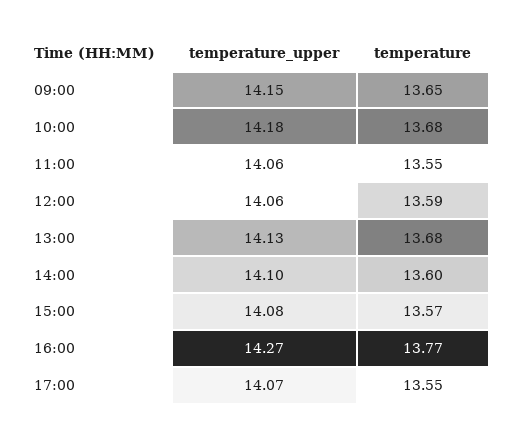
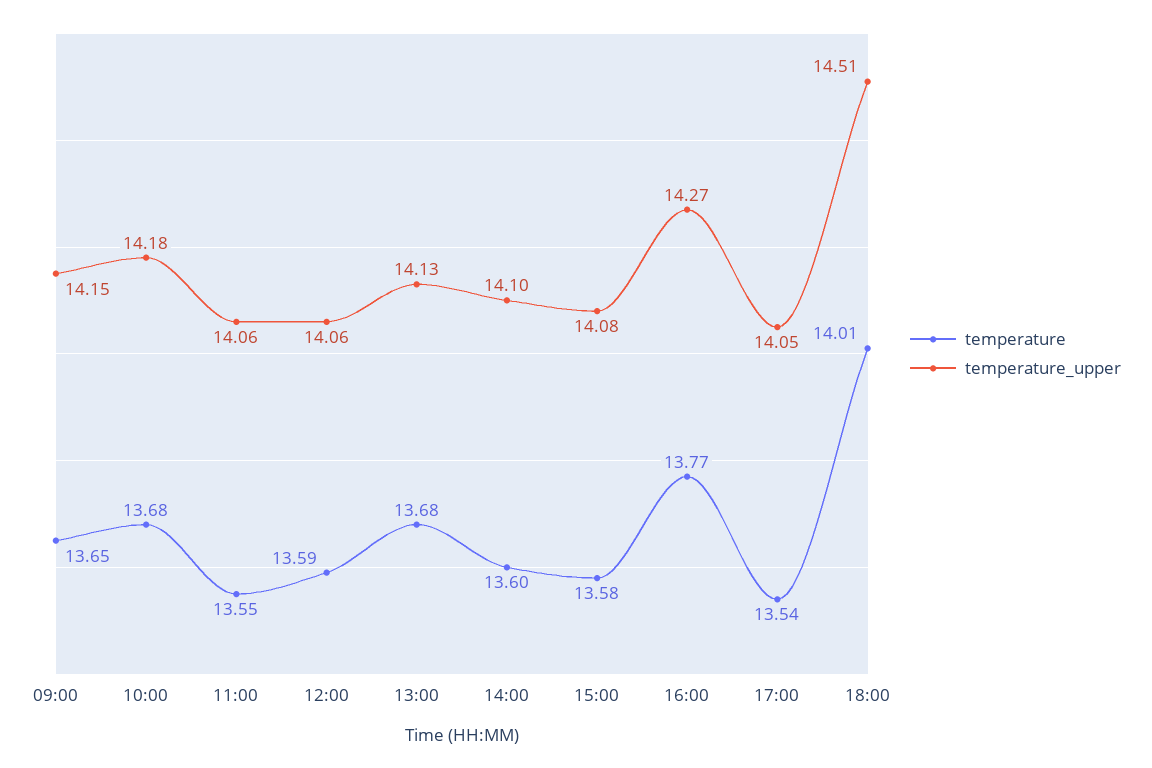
temperature, 15:00: 13.57 -> 13.58
temperature_upper, 17:00: 14.07 -> 14.05
temperature, 17:00: 13.55 -> 13.54
temperature, 18:00: none -> 14.01
temperature_upper, 18:00: none -> 14.51

